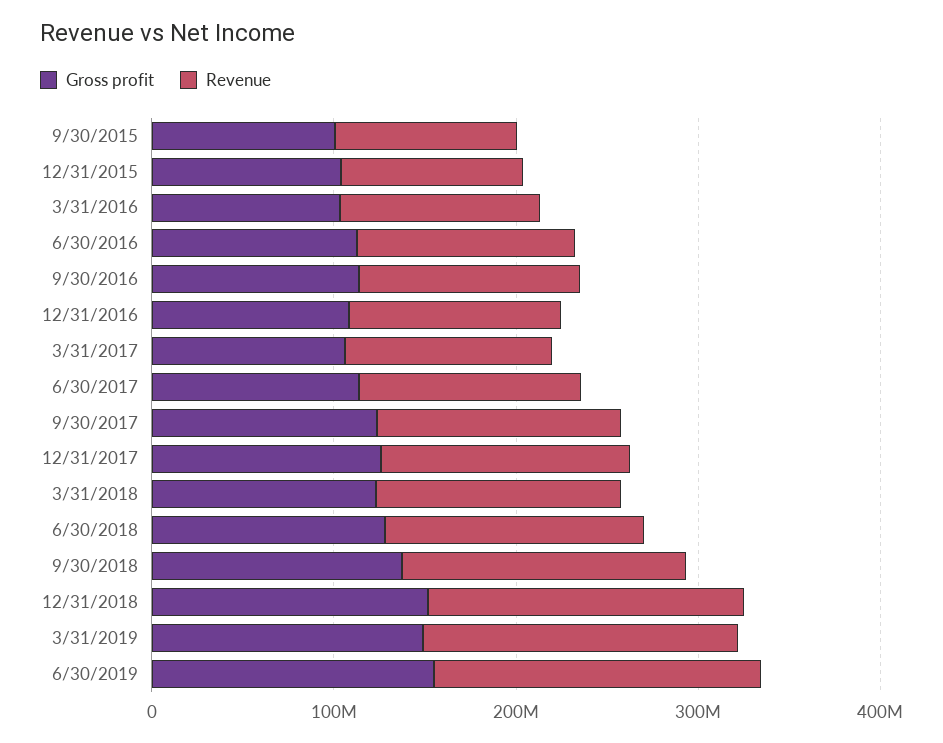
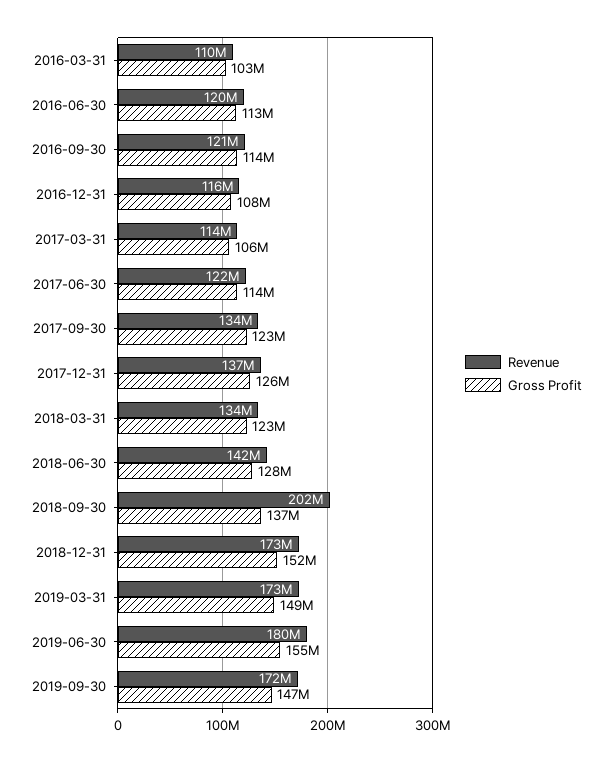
Gross profit, 9/30/2015: 100000000 -> none
Revenue, 9/30/2015: 100000000 -> none
Gross profit, 12/31/2015: 100000000 -> none
Revenue, 12/31/2015: 100000000 -> none
Revenue, 9/30/2018: 160000000 -> 202000000
Revenue, 2019-09-30: none -> 172000000
Gross profit, 2019-09-30: none -> 147000000

